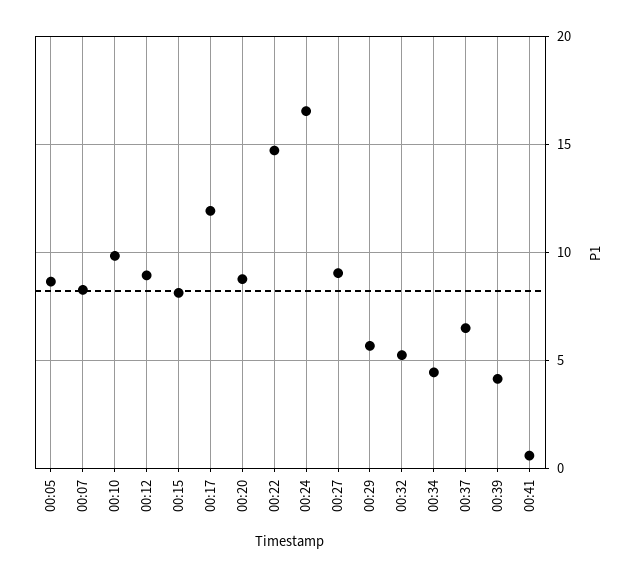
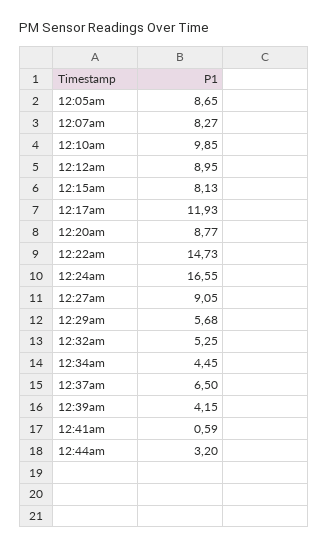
12:44am: none -> 3.2

